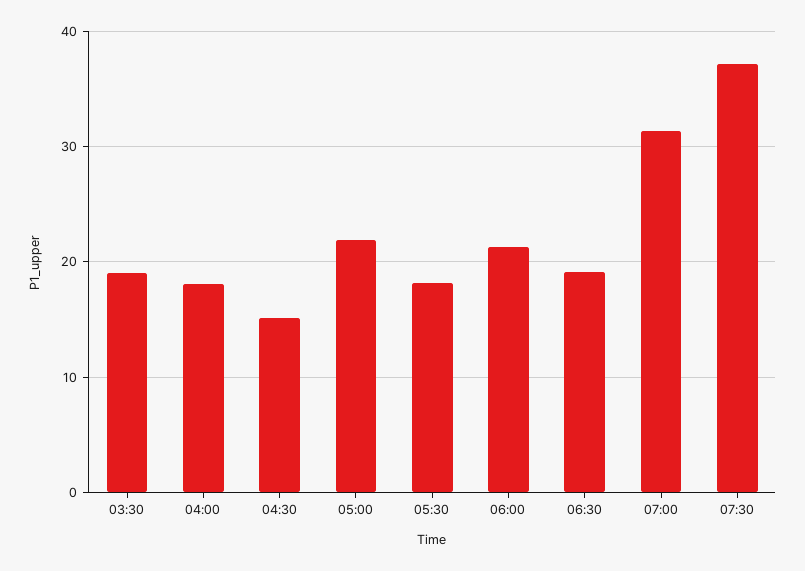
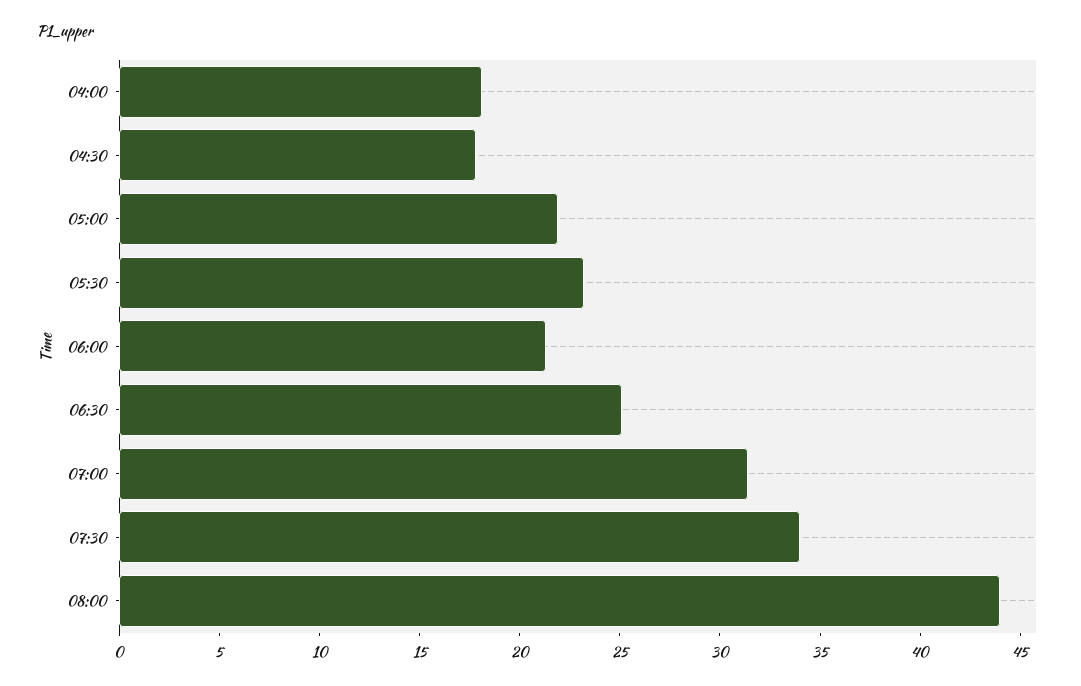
03:30: 19 -> none
04:30: 15 -> 18
05:30: 18 -> 23
06:30: 19 -> 25
07:30: 37 -> 34
08:00: none -> 44

